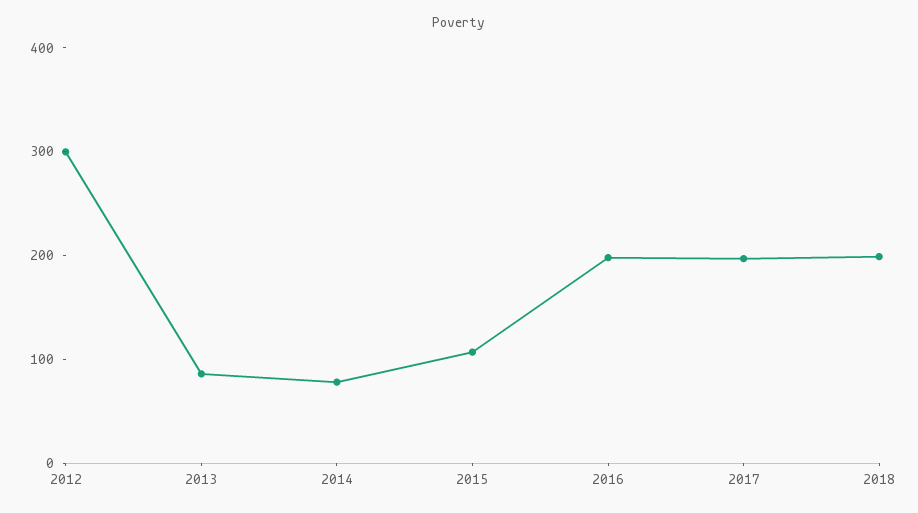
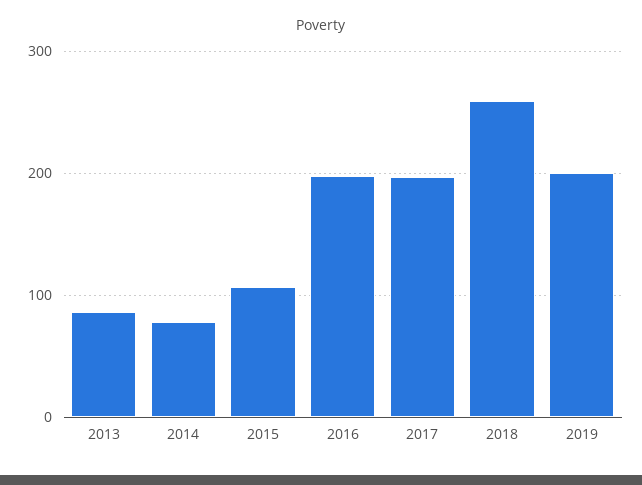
2012: 300 -> none
2018: 200 -> 260
2019: none -> 200

